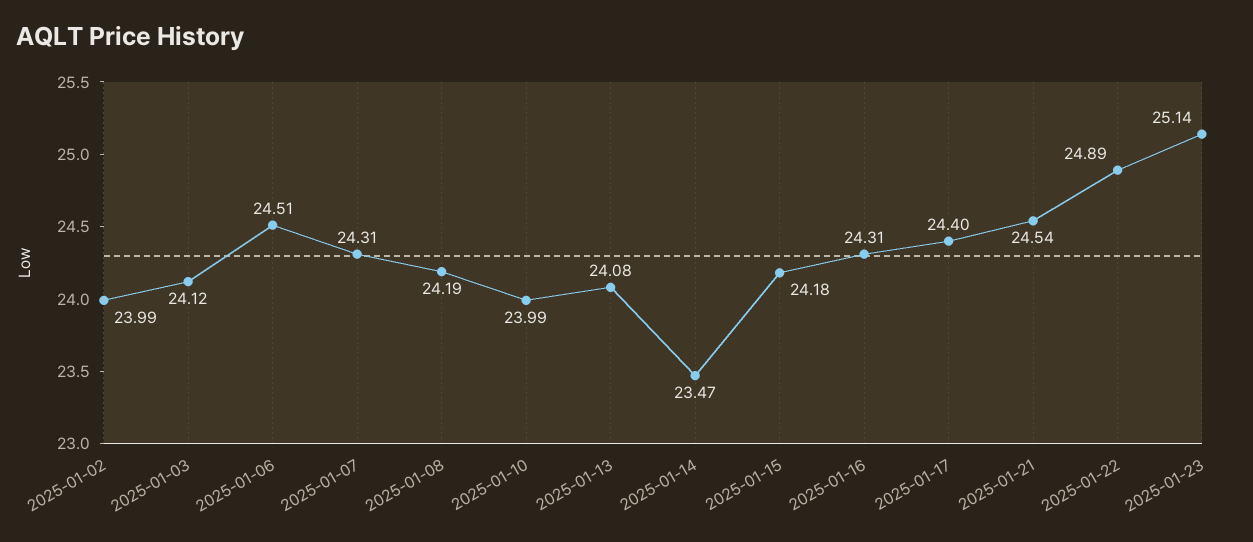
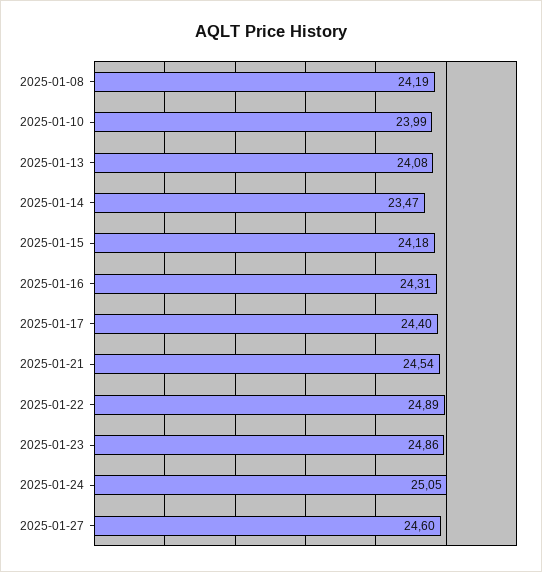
2025-01-02: 23.99 -> none
2025-01-03: 24.12 -> none
2025-01-06: 24.51 -> none
2025-01-07: 24.31 -> none
2025-01-23: 25.14 -> 24.86
2025-01-24: none -> 25.05
2025-01-27: none -> 24.6

